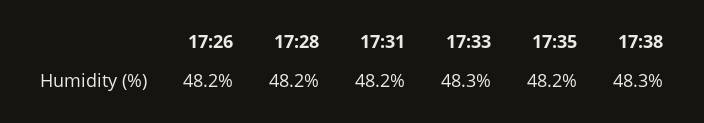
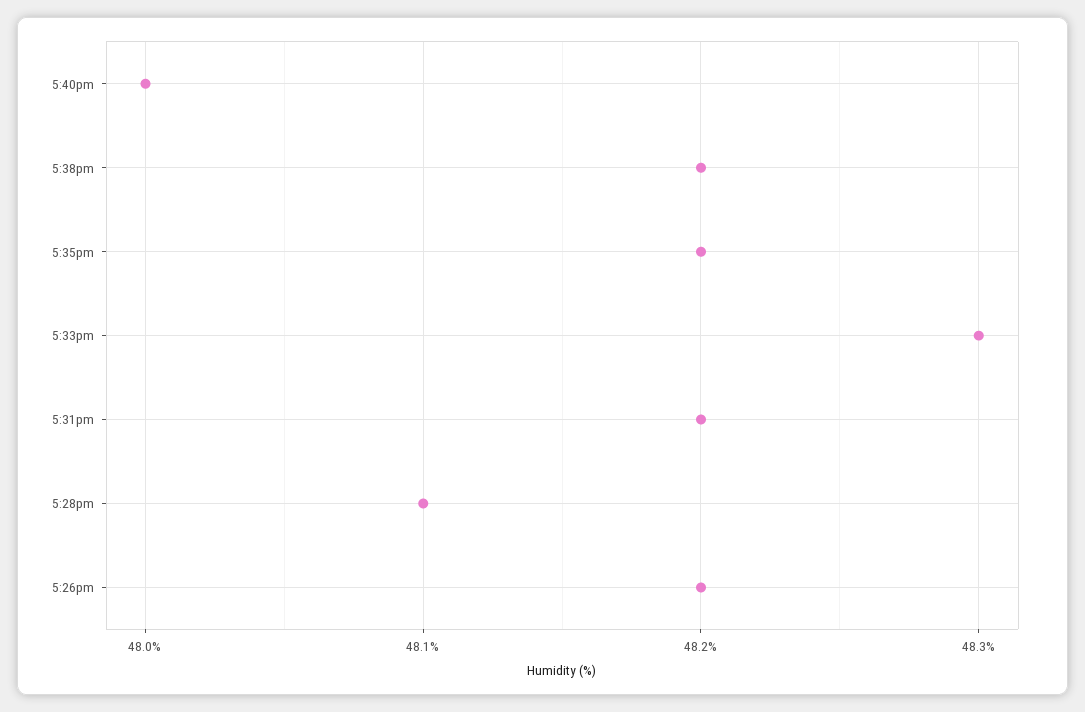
17:28: 48.2 -> 48.1
17:38: 48.3 -> 48.2
5:40pm: none -> 48

